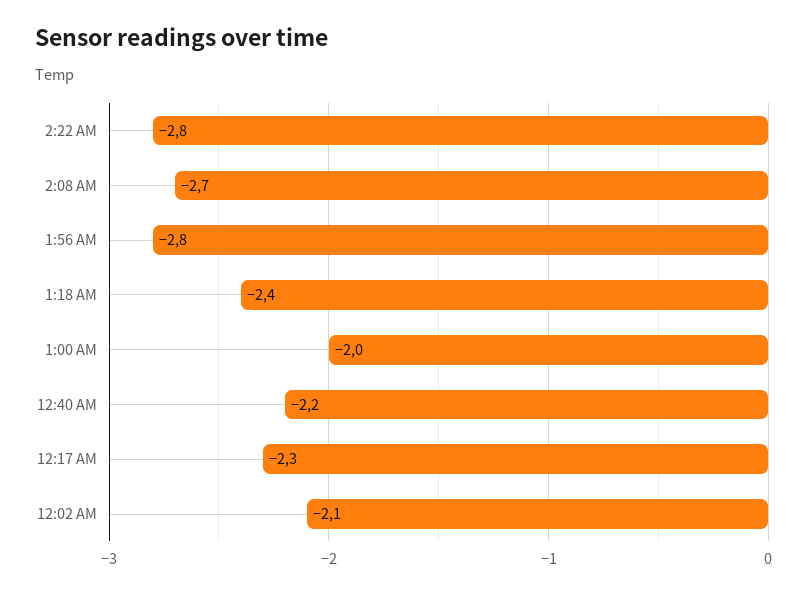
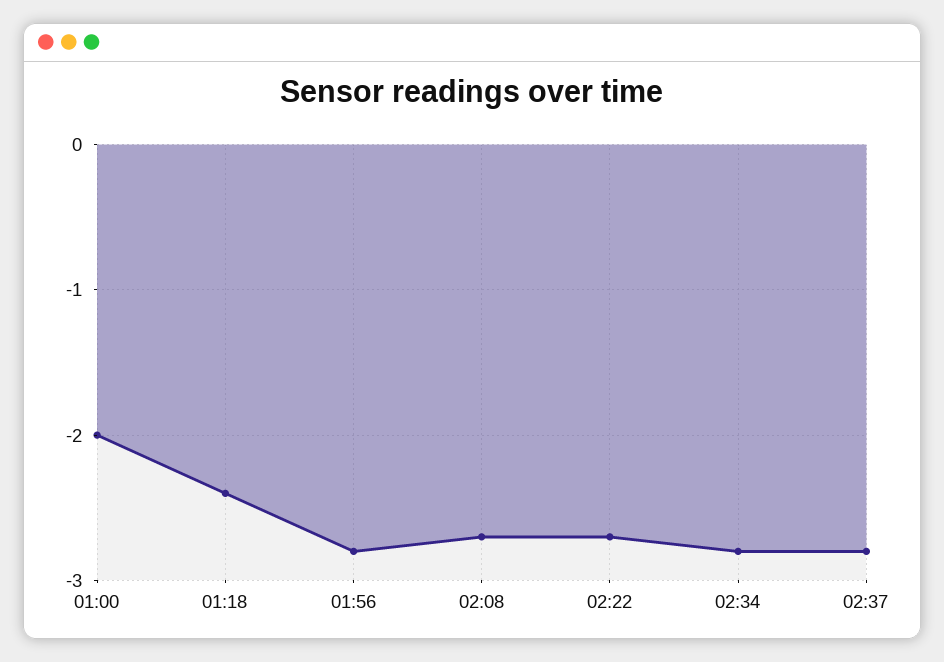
2:22 AM: -2.8 -> -2.7
12:40 AM: -2.2 -> none
12:17 AM: -2.3 -> none
12:02 AM: -2.1 -> none
02:34: none -> -2.8
02:37: none -> -2.8

